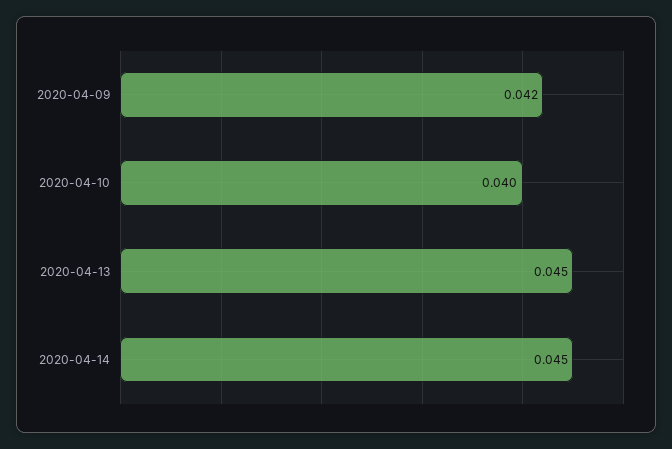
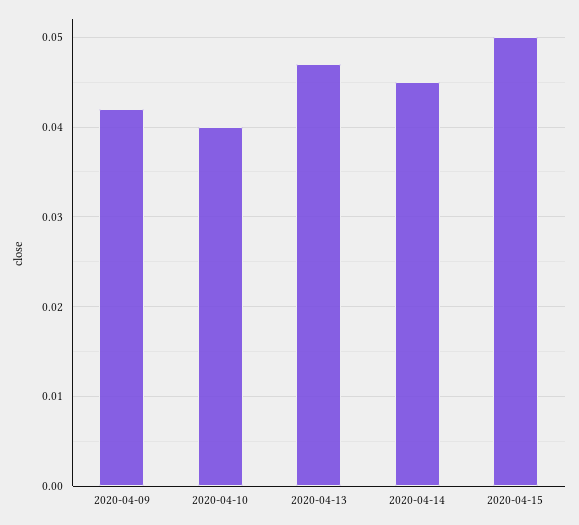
2020-04-13: 0.045 -> 0.047
2020-04-15: none -> 0.05

